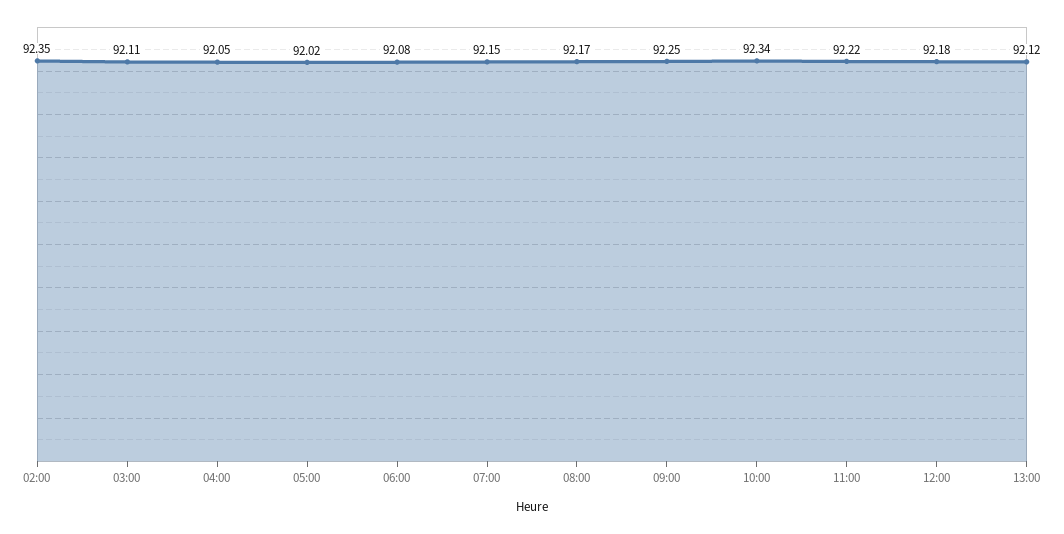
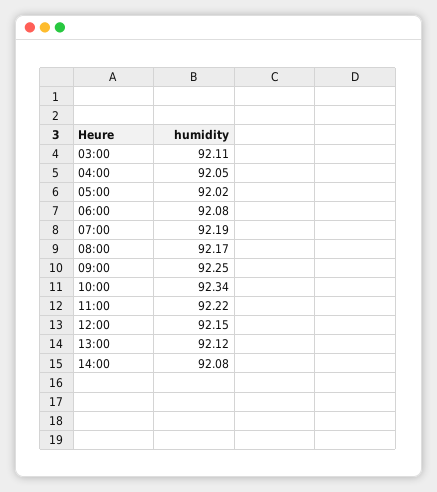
02:00: 92.35 -> none
07:00: 92.15 -> 92.19
12:00: 92.18 -> 92.15
14:00: none -> 92.08

